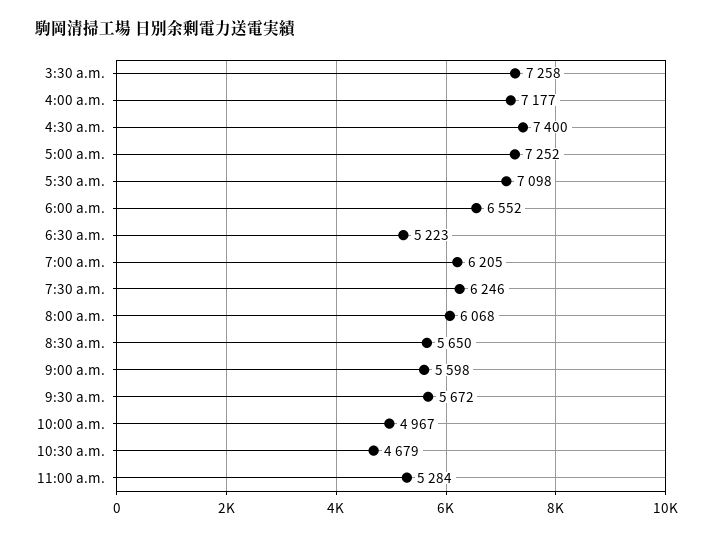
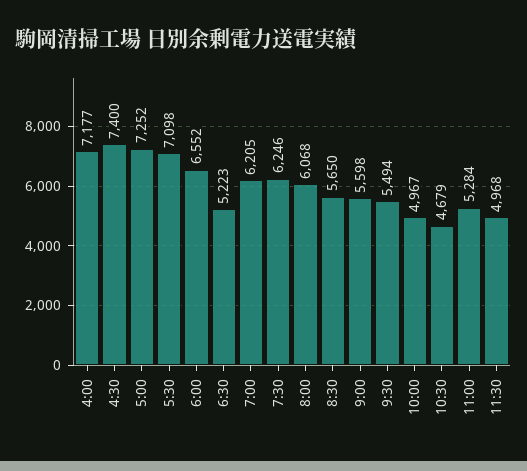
3:30 a.m.: 7258 -> none
9:30 a.m.: 5672 -> 5494
11:30: none -> 4968

